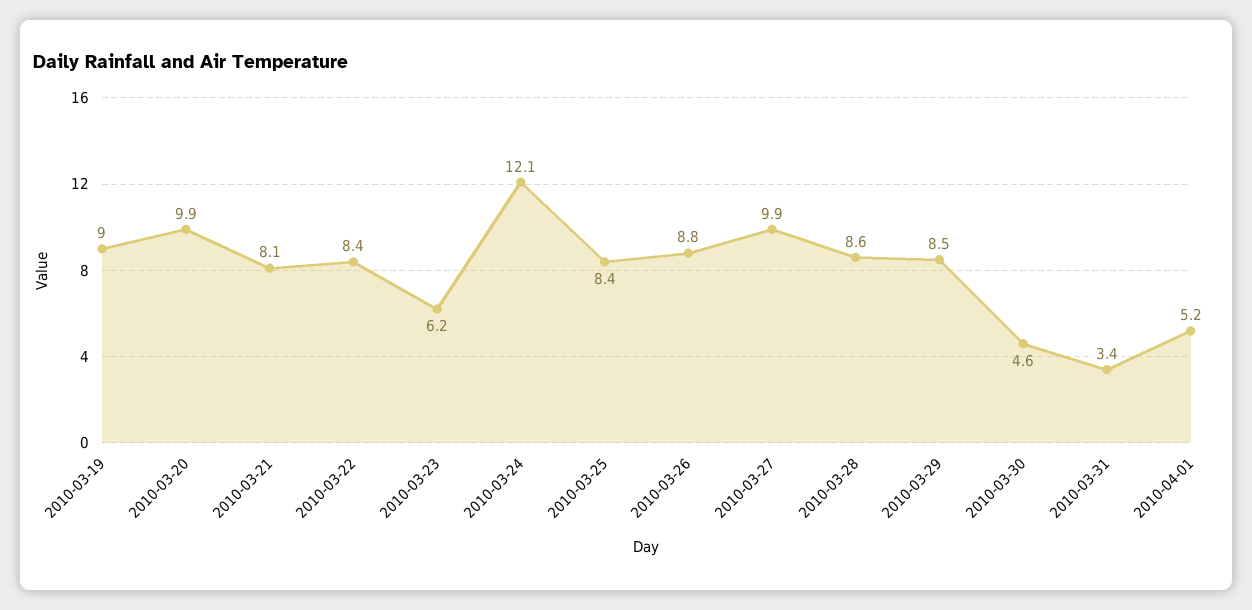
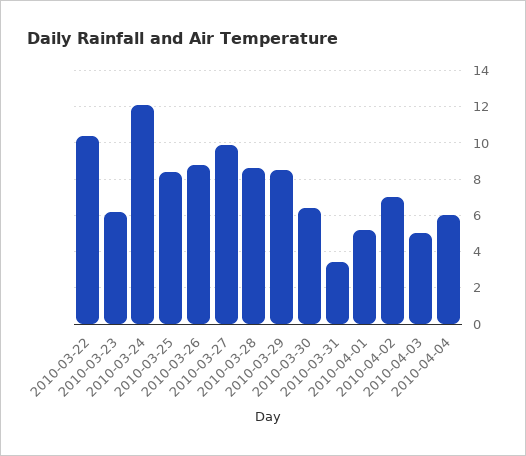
2010-03-19: 9 -> none
2010-03-20: 9.9 -> none
2010-03-21: 8.1 -> none
2010-03-22: 8.4 -> 10.5
2010-03-30: 4.6 -> 6.5
2010-04-02: none -> 7
2010-04-03: none -> 5
2010-04-04: none -> 6

